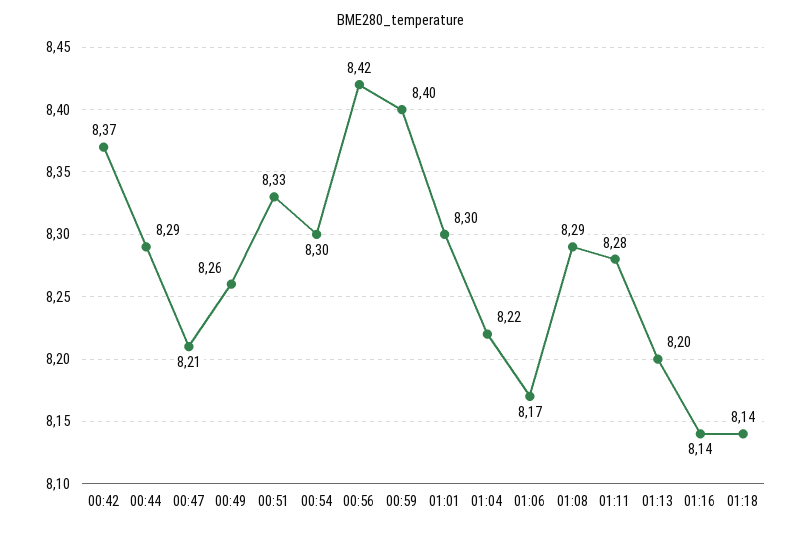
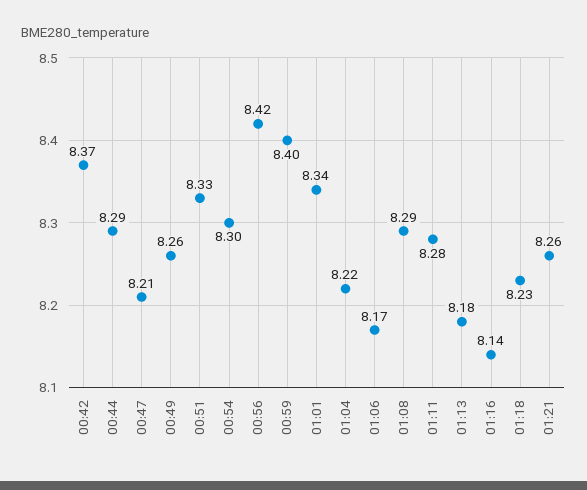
01:01: 8.3 -> 8.34
01:13: 8.2 -> 8.18
01:18: 8.14 -> 8.23
01:21: none -> 8.26

